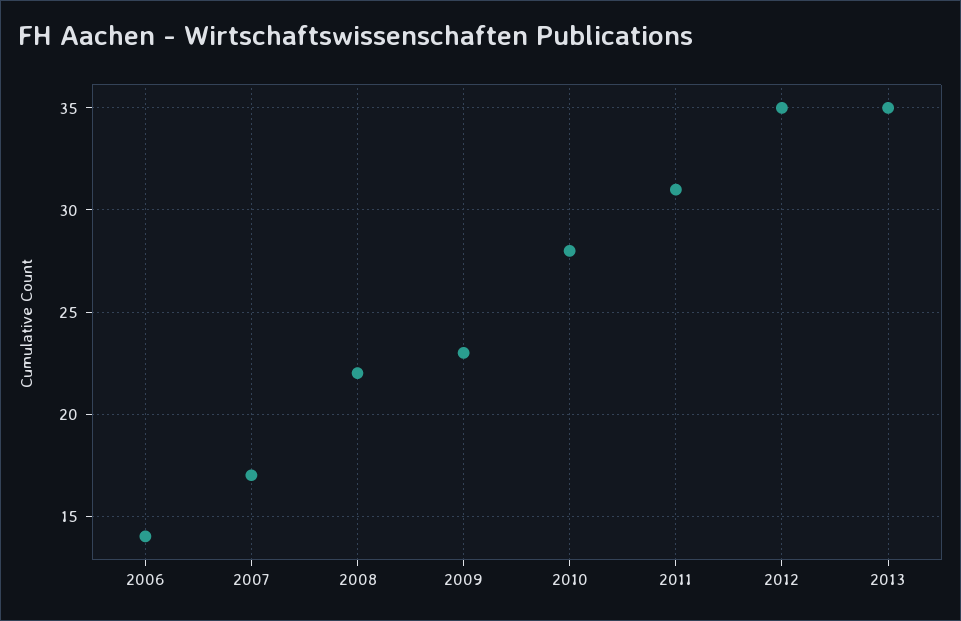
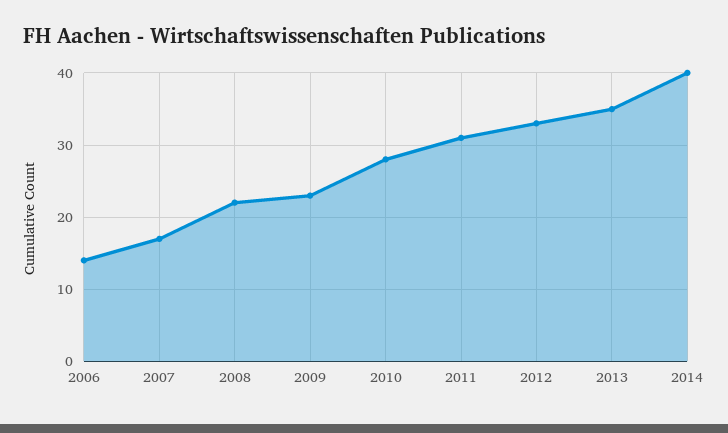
2012: 35 -> 33
2014: none -> 40

